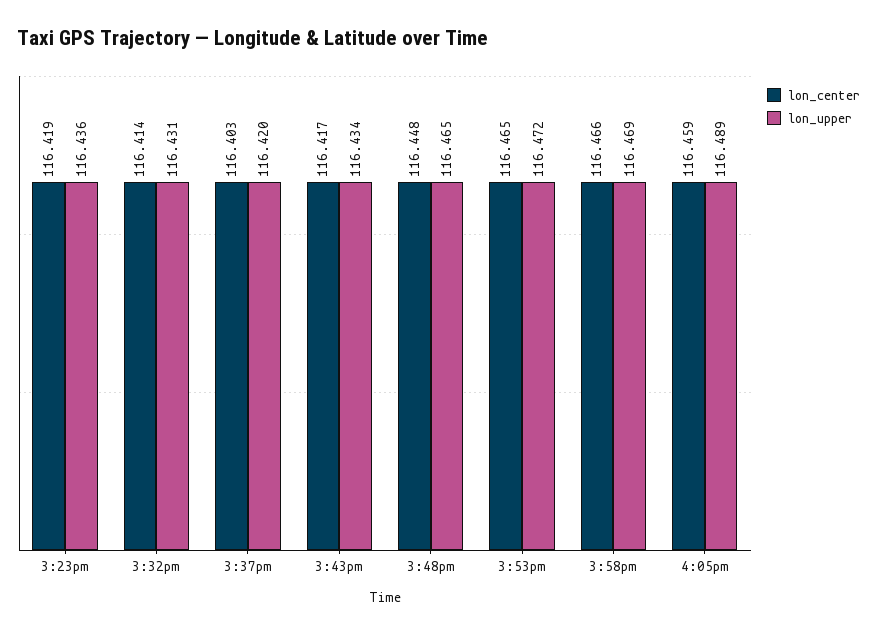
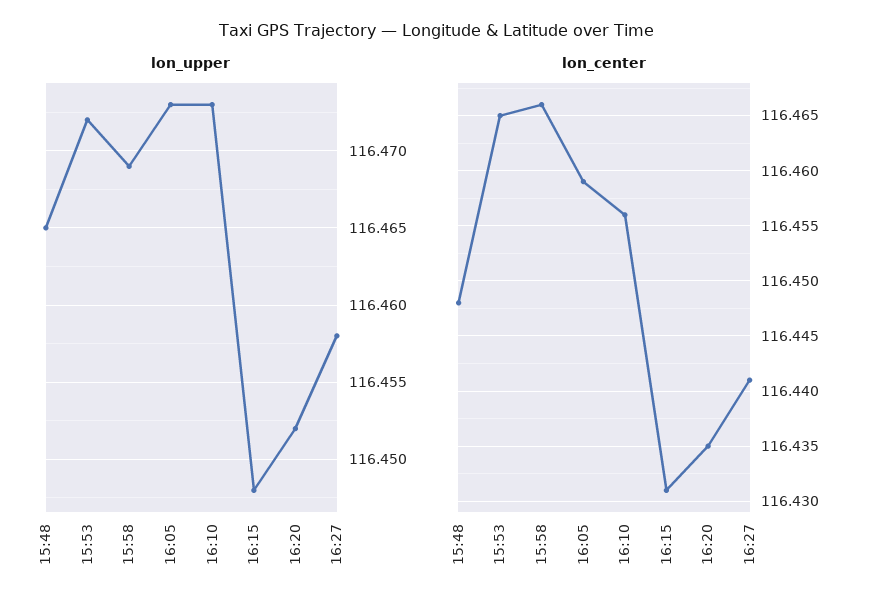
lon_center, 3:23pm: 116.419 -> none
lon_upper, 3:23pm: 116.436 -> none
lon_center, 3:32pm: 116.414 -> none
lon_upper, 3:32pm: 116.431 -> none
lon_center, 3:37pm: 116.403 -> none
lon_upper, 3:37pm: 116.42 -> none
lon_center, 3:43pm: 116.417 -> none
lon_upper, 3:43pm: 116.434 -> none
lon_upper, 4:05pm: 116.489 -> 116.473
lon_upper, 16:10: none -> 116.473
lon_upper, 16:15: none -> 116.448
lon_upper, 16:20: none -> 116.452
lon_upper, 16:27: none -> 116.458
lon_center, 16:10: none -> 116.456
lon_center, 16:15: none -> 116.431
lon_center, 16:20: none -> 116.435
lon_center, 16:27: none -> 116.441

